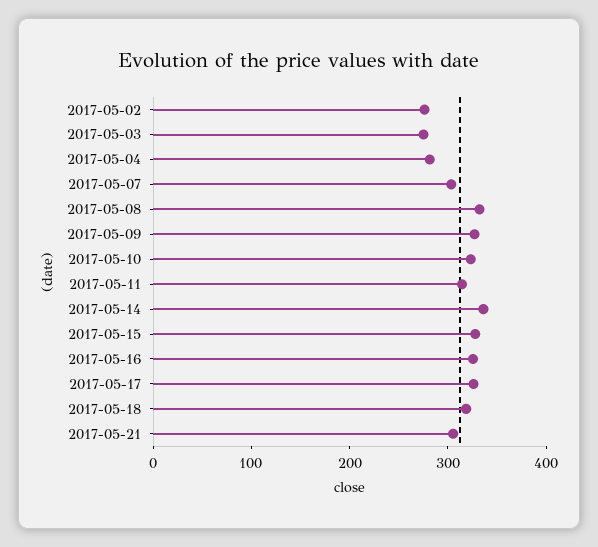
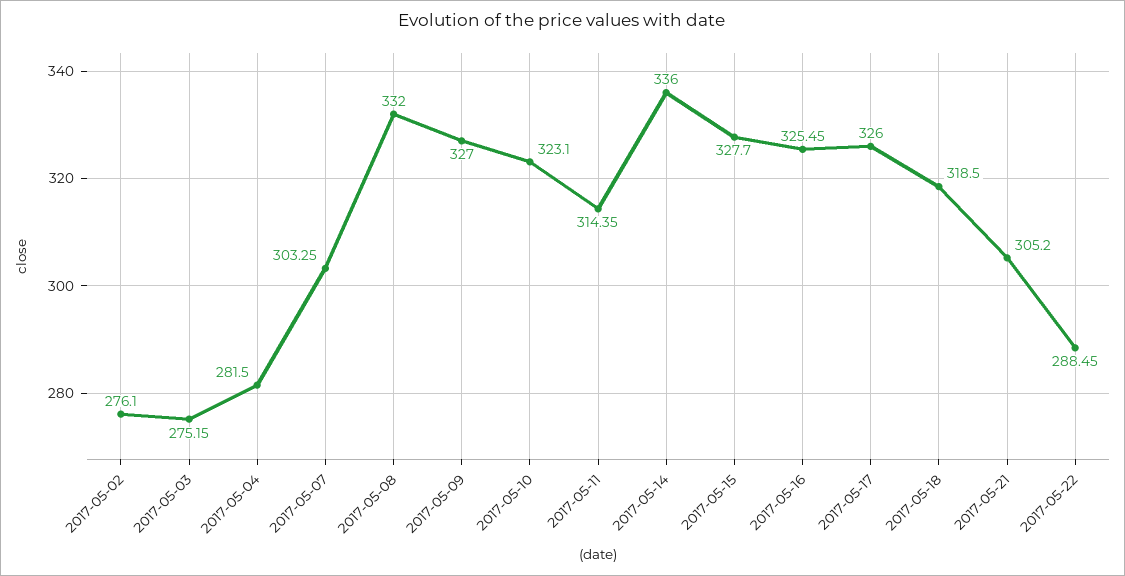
2017-05-22: none -> 288.45

